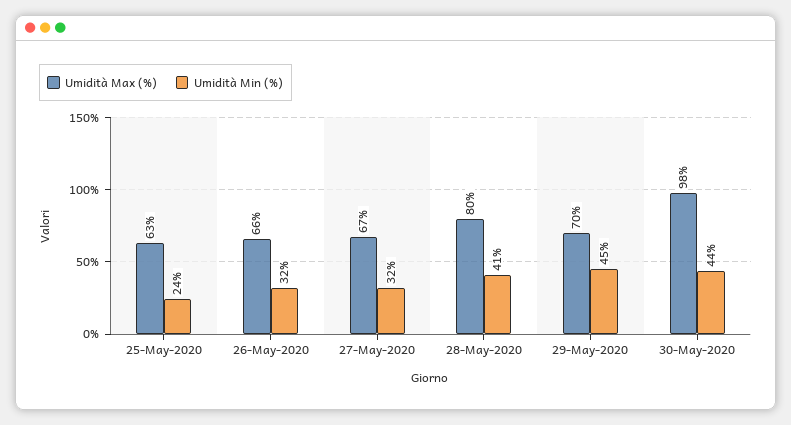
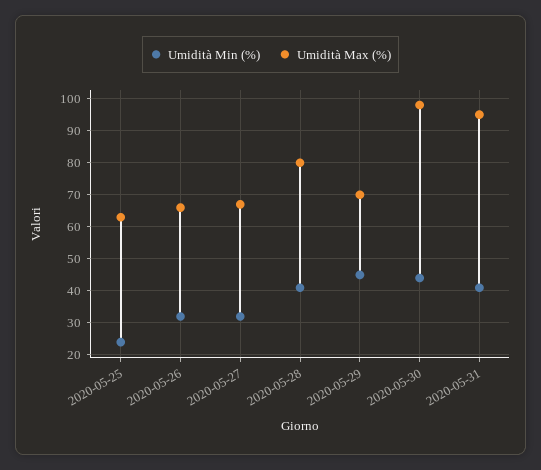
Umidità Min (%), 2020-05-31: none -> 40
Umidità Max (%), 2020-05-31: none -> 95

